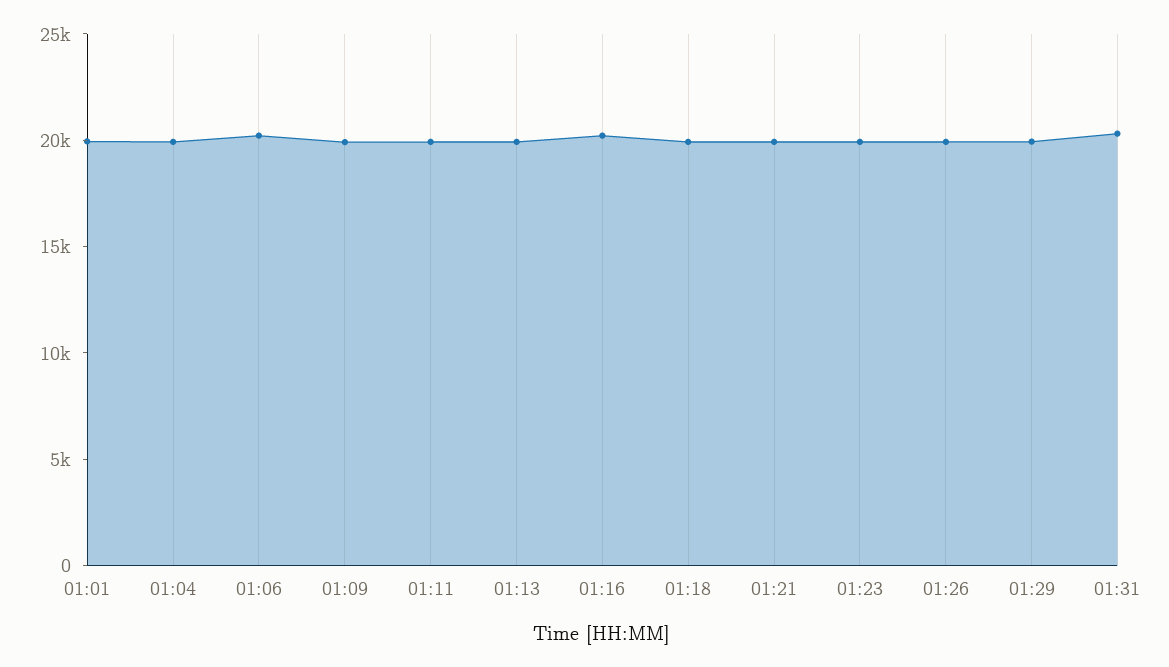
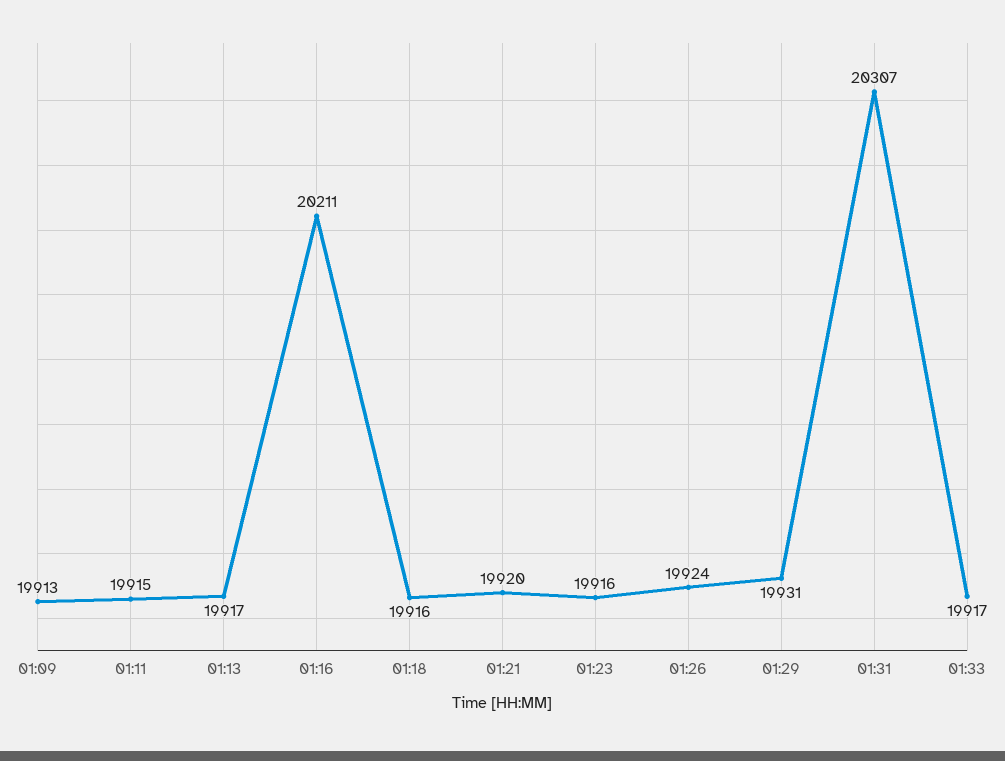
01:01: 20000 -> none
01:04: 20000 -> none
01:06: 20000 -> none
01:33: none -> 19917

